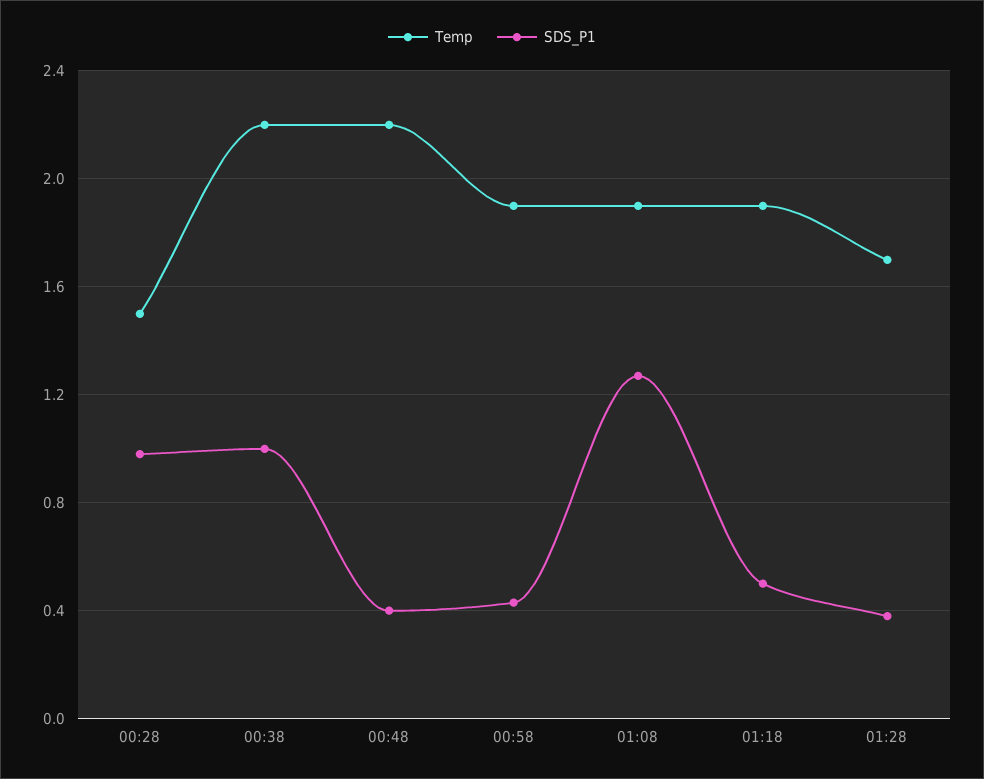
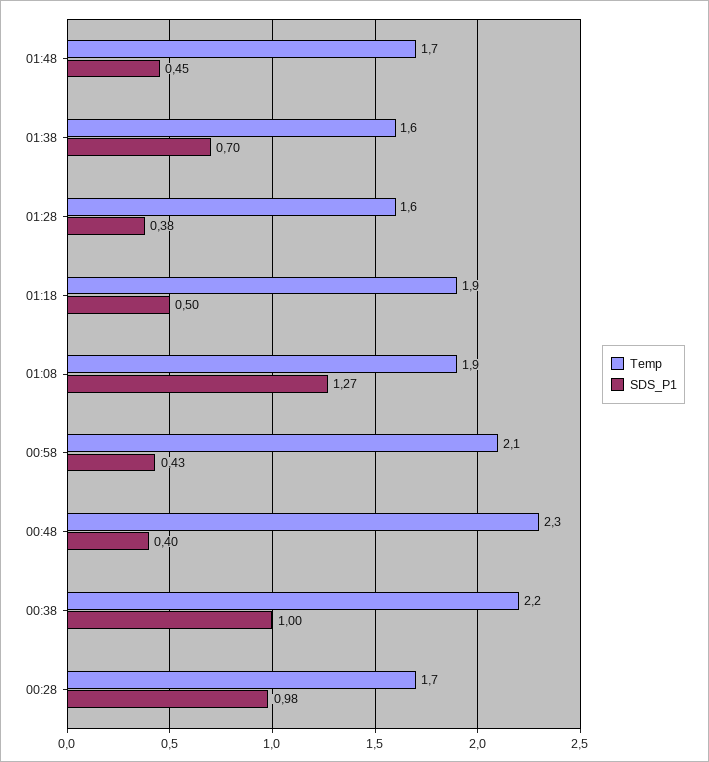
Temp, 00:28: 1.5 -> 1.7
Temp, 00:48: 2.2 -> 2.3
Temp, 00:58: 1.9 -> 2.1
Temp, 01:28: 1.7 -> 1.6
Temp, 01:48: none -> 1.7
SDS_P1, 01:48: none -> 0.45
Temp, 01:38: none -> 1.6
SDS_P1, 01:38: none -> 0.7

